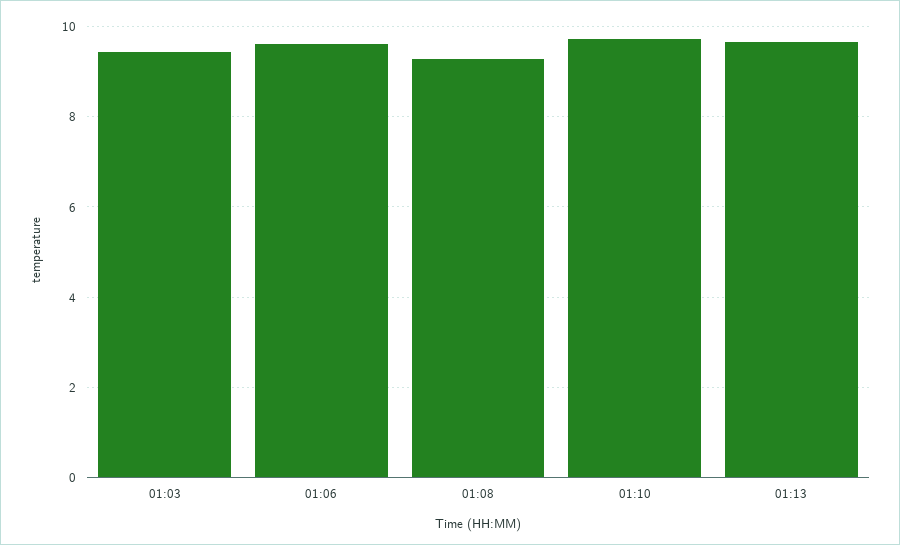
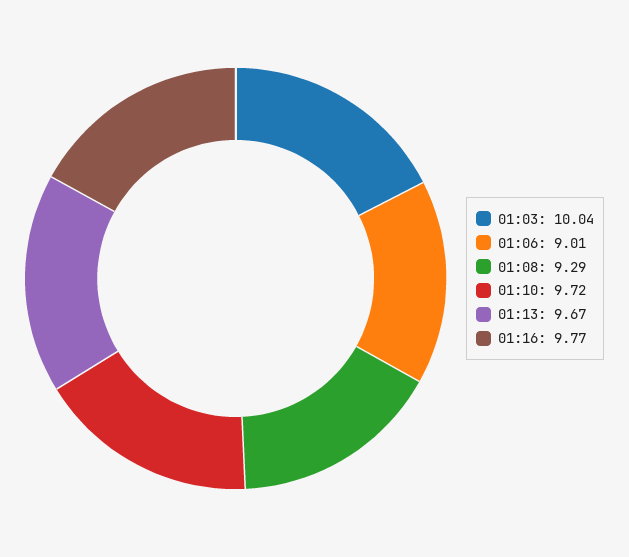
01:03: 9.4 -> 10.04
01:06: 9.6 -> 9.01
01:16: none -> 9.77

